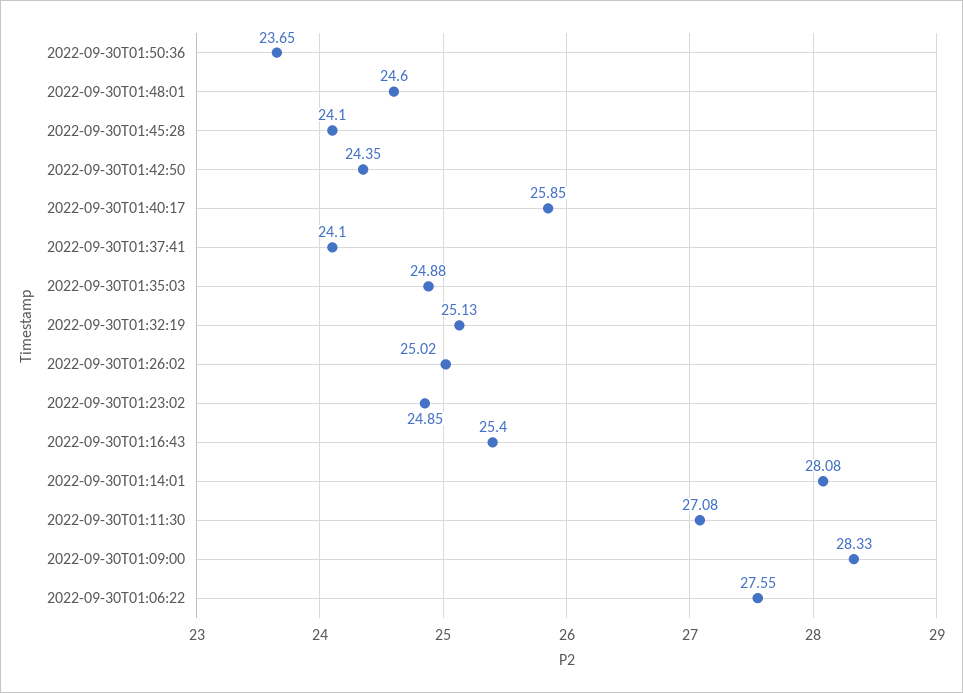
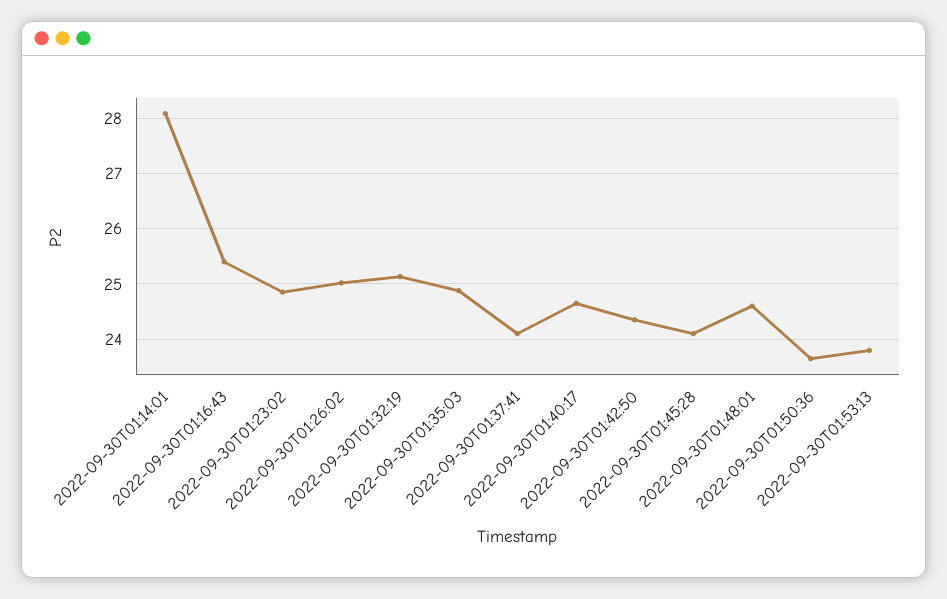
2022-09-30T01:40:17: 25.85 -> 24.6
2022-09-30T01:11:30: 27.08 -> none
2022-09-30T01:09:00: 28.33 -> none
2022-09-30T01:06:22: 27.55 -> none
2022-09-30T01:53:13: none -> 23.8

